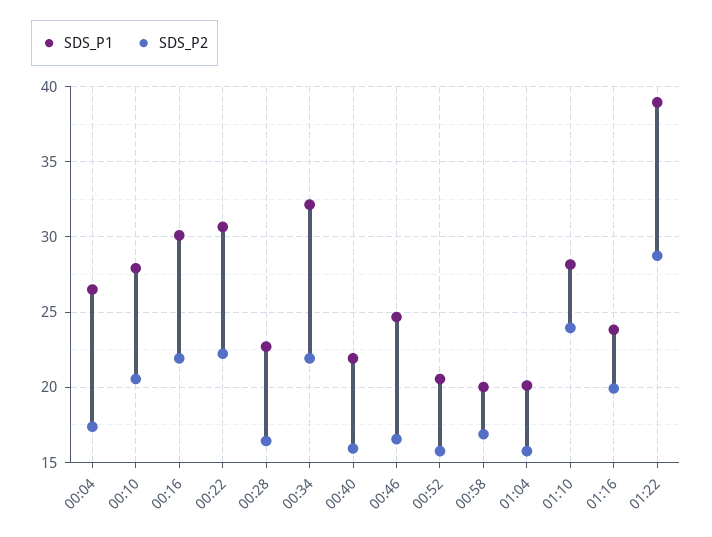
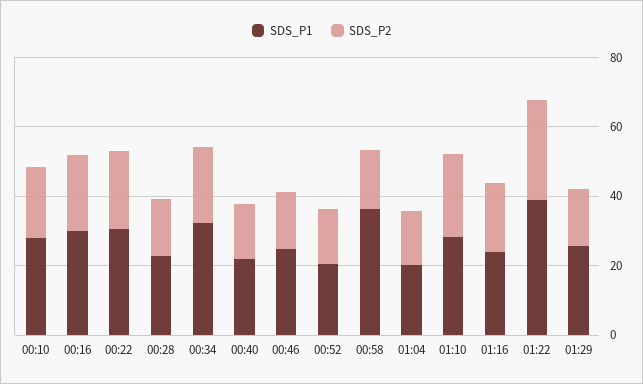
SDS_P1, 00:04: 26.5 -> none
SDS_P2, 00:04: 17.5 -> none
SDS_P1, 00:58: 20 -> 35
SDS_P1, 01:29: none -> 25
SDS_P2, 01:29: none -> 15

